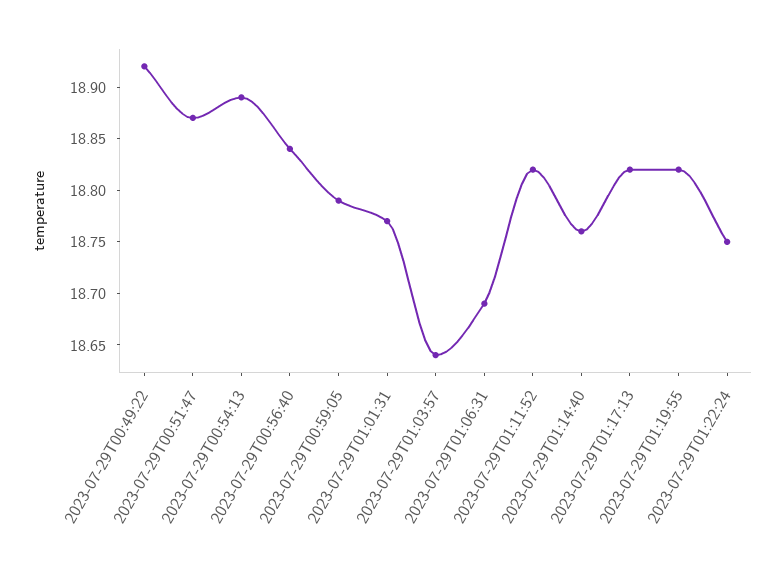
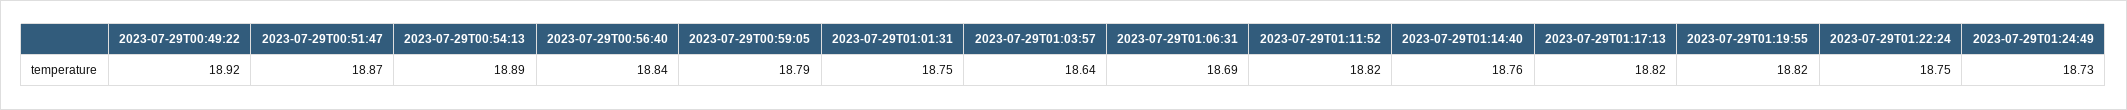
2023-07-29T01:01:31: 18.77 -> 18.75
2023-07-29T01:24:49: none -> 18.73

